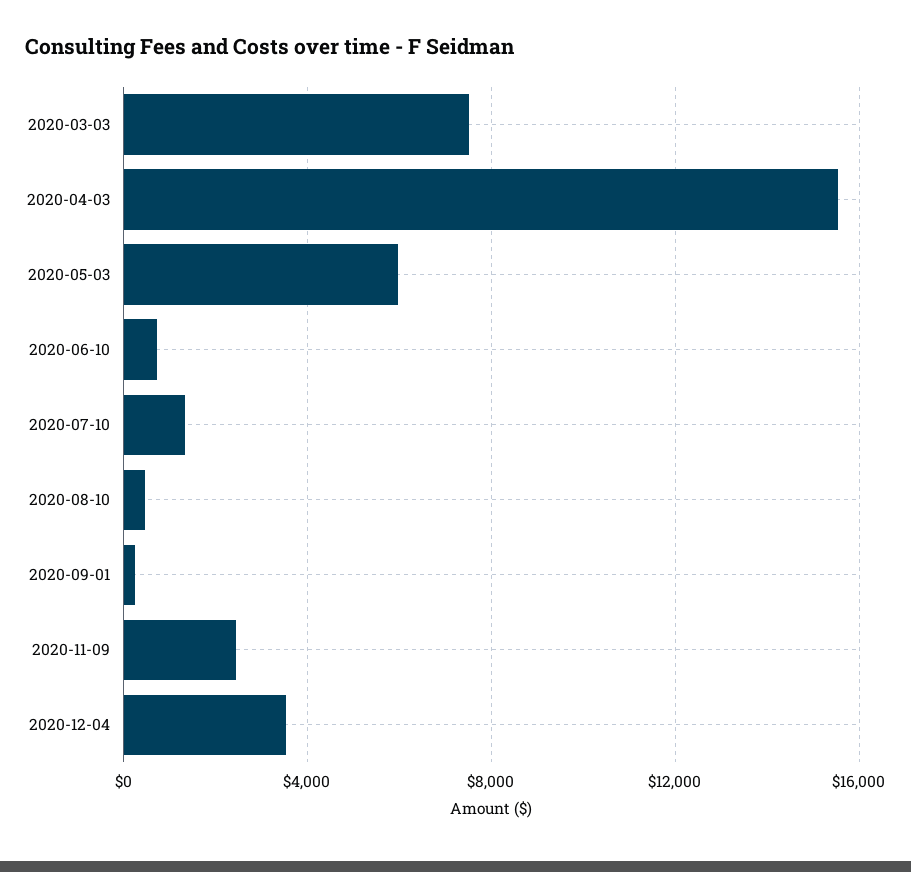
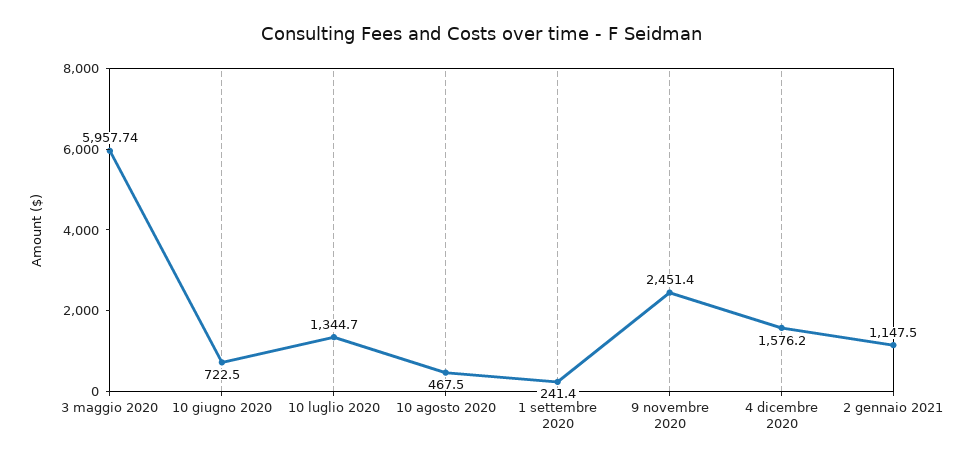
2020-03-03: 7500 -> none
2020-04-03: 15500 -> none
2020-12-04: 3500 -> 1576.2
2 gennaio 2021: none -> 1147.5

